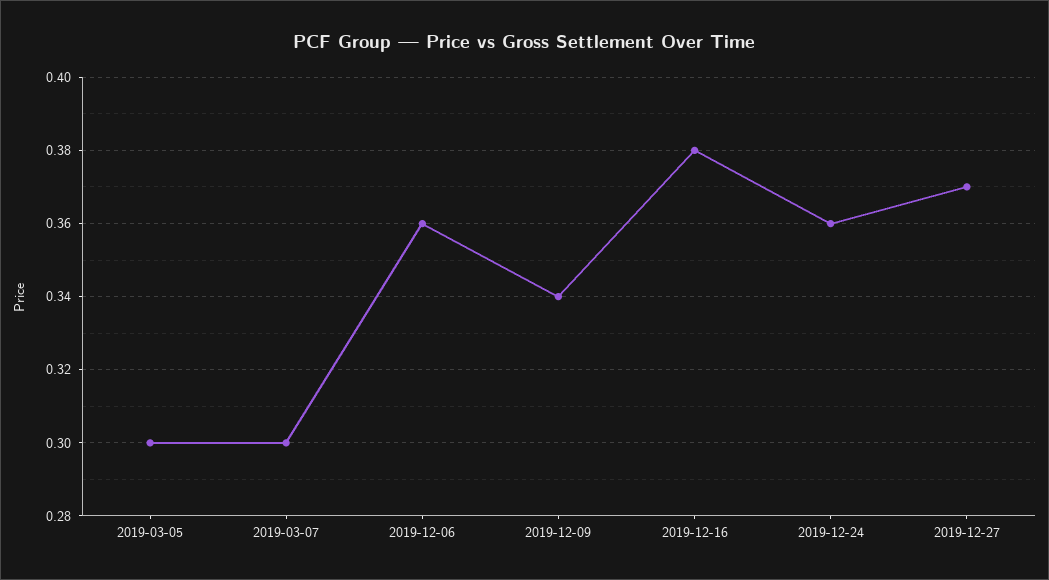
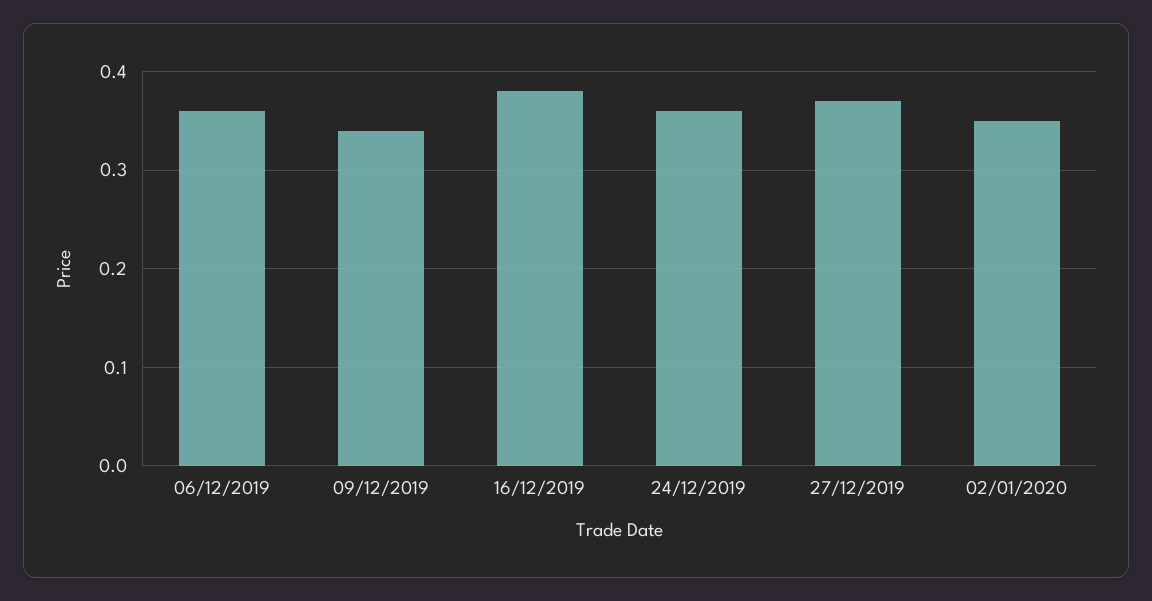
2019-03-05: 0.3 -> none
2019-03-07: 0.3 -> none
02/01/2020: none -> 0.35

